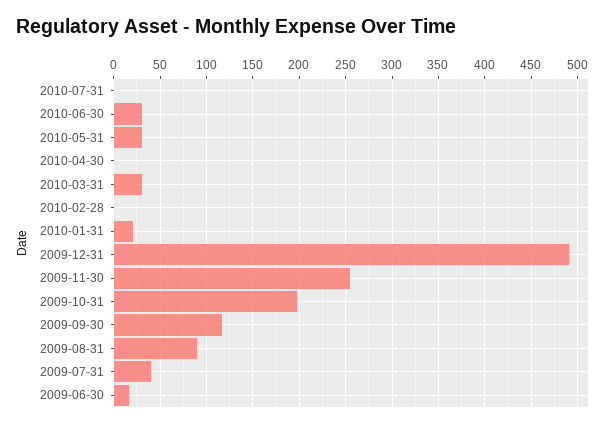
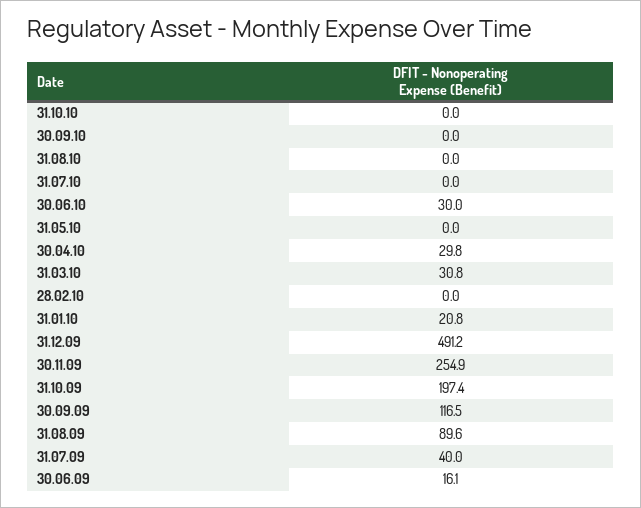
2010-05-31: 30 -> 0
2010-04-30: 0 -> 29.8
31.10.10: none -> 0
30.09.10: none -> 0
31.08.10: none -> 0

